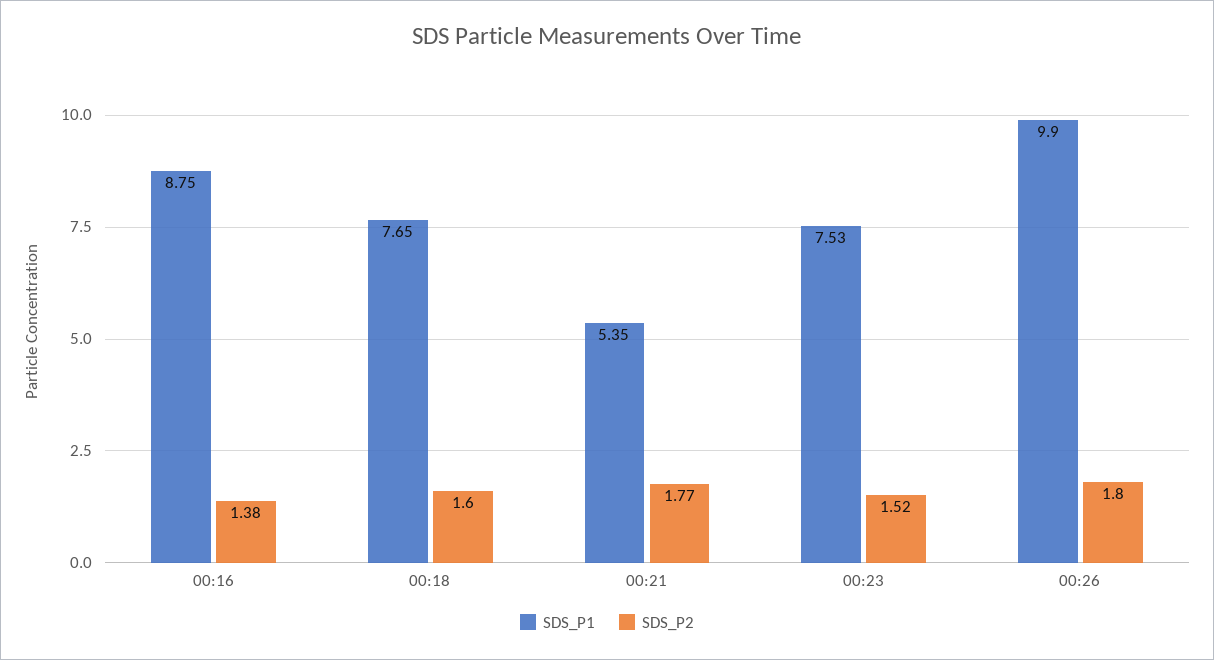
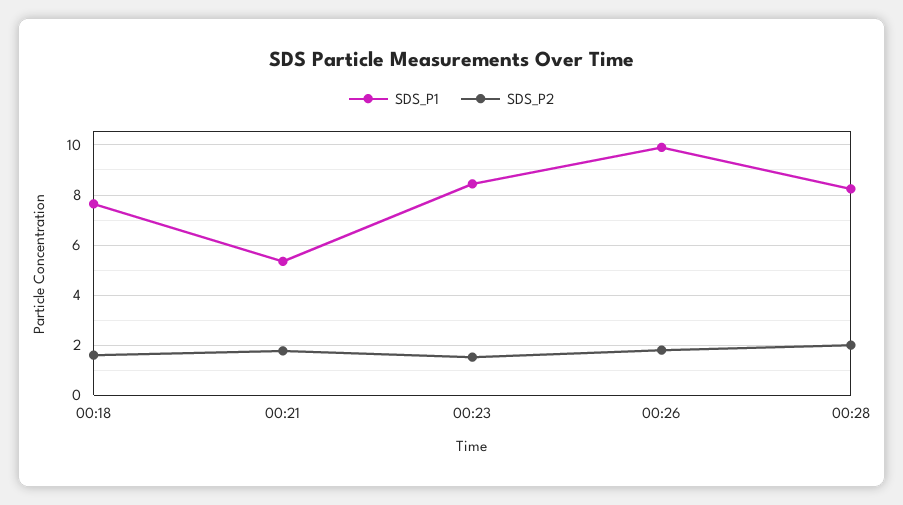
SDS_P1, 00:16: 8.75 -> none
SDS_P2, 00:16: 1.38 -> none
SDS_P1, 00:23: 7.53 -> 8.5
SDS_P1, 00:28: none -> 8.25
SDS_P2, 00:28: none -> 2

